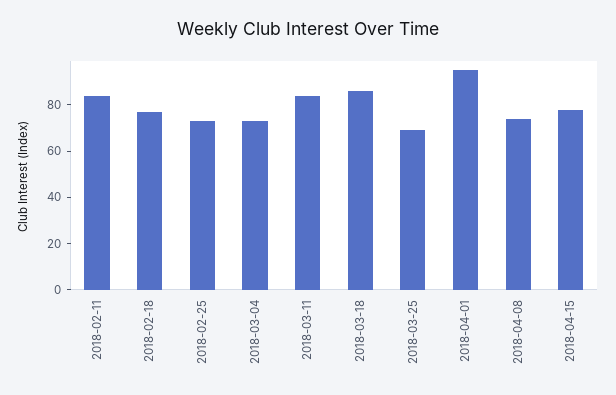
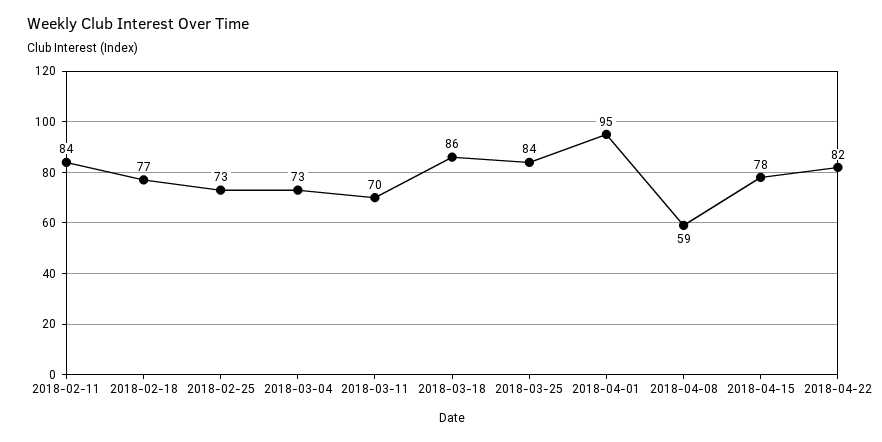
2018-03-11: 85 -> 70
2018-03-25: 70 -> 84
2018-04-08: 75 -> 59
2018-04-22: none -> 82

